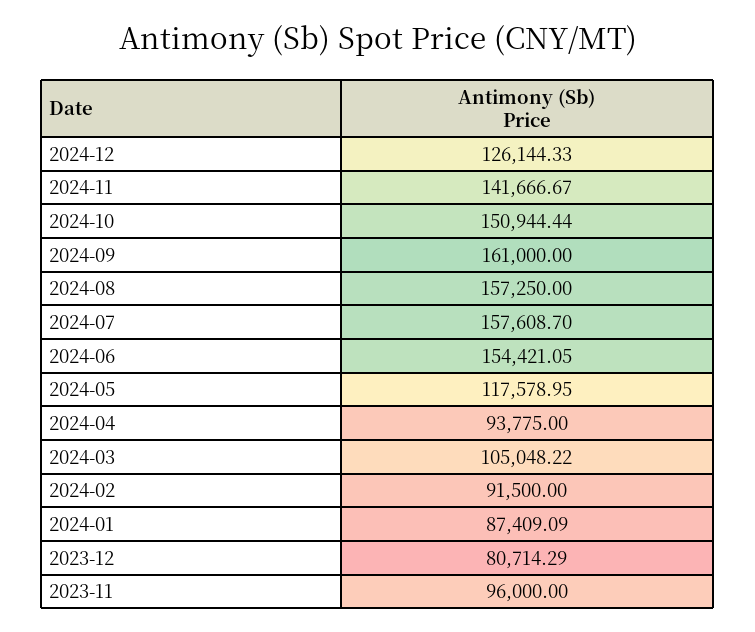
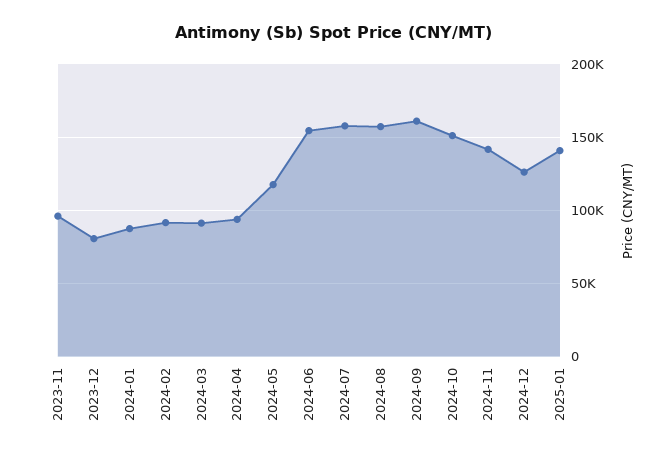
2024-03: 105048.22 -> 90000
2025-01: none -> 140000

